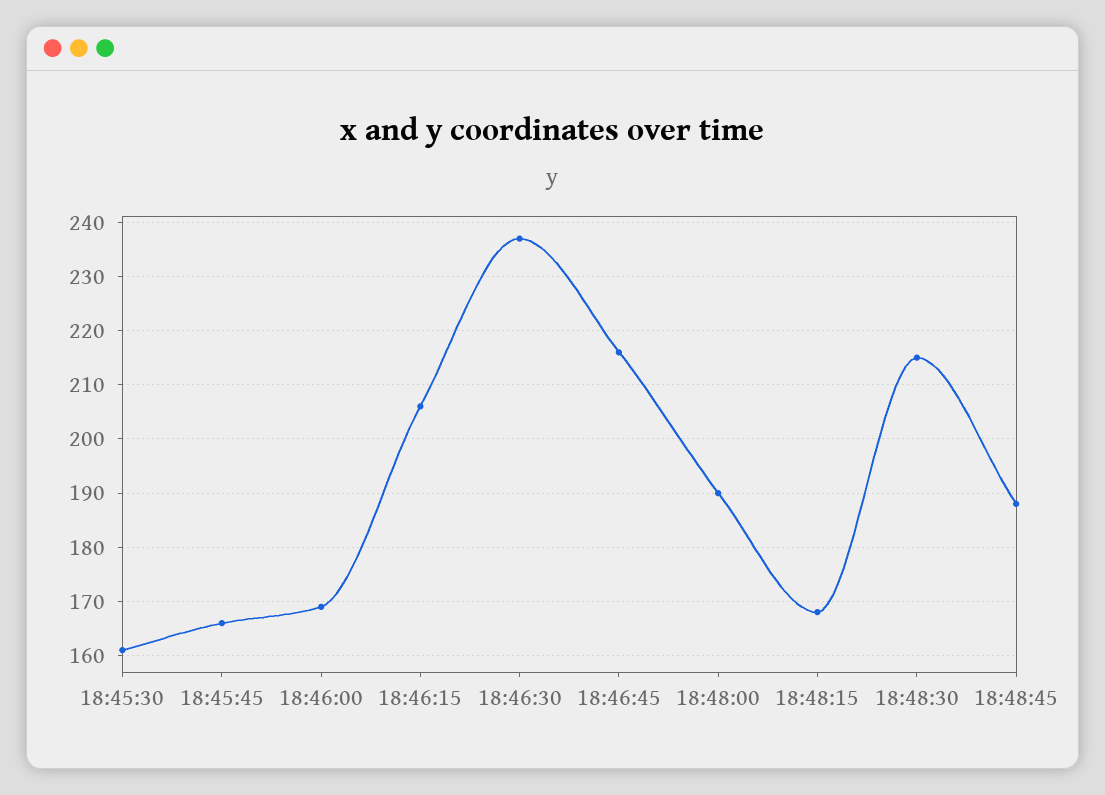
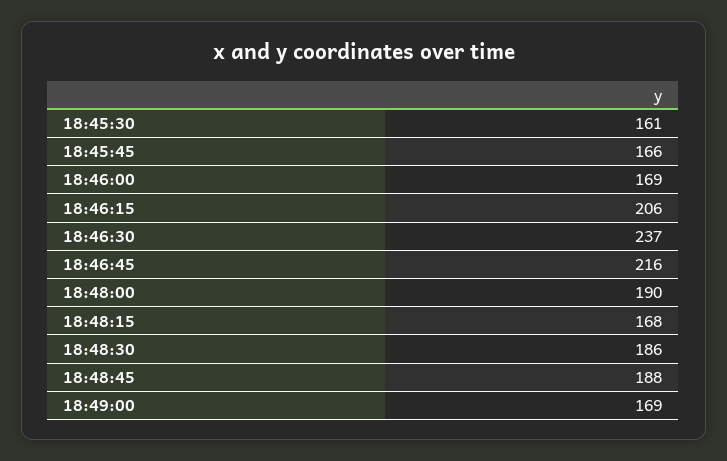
18:48:30: 215 -> 186
18:49:00: none -> 169

